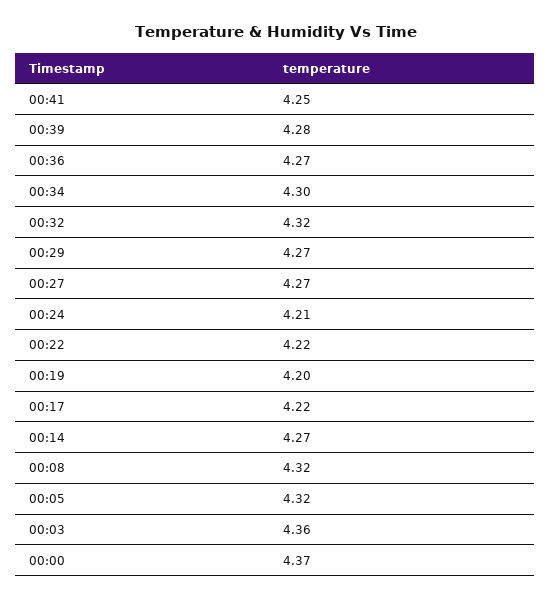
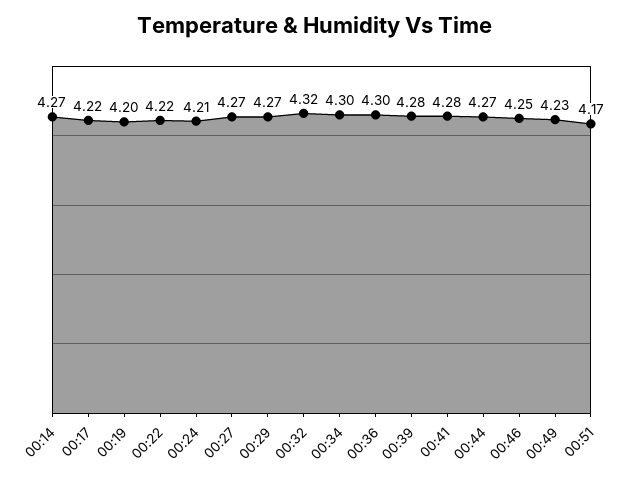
00:41: 4.25 -> 4.28
00:36: 4.27 -> 4.3
00:08: 4.32 -> none
00:05: 4.32 -> none
00:03: 4.36 -> none
00:00: 4.37 -> none
00:44: none -> 4.27
00:46: none -> 4.25
00:49: none -> 4.23
00:51: none -> 4.17

